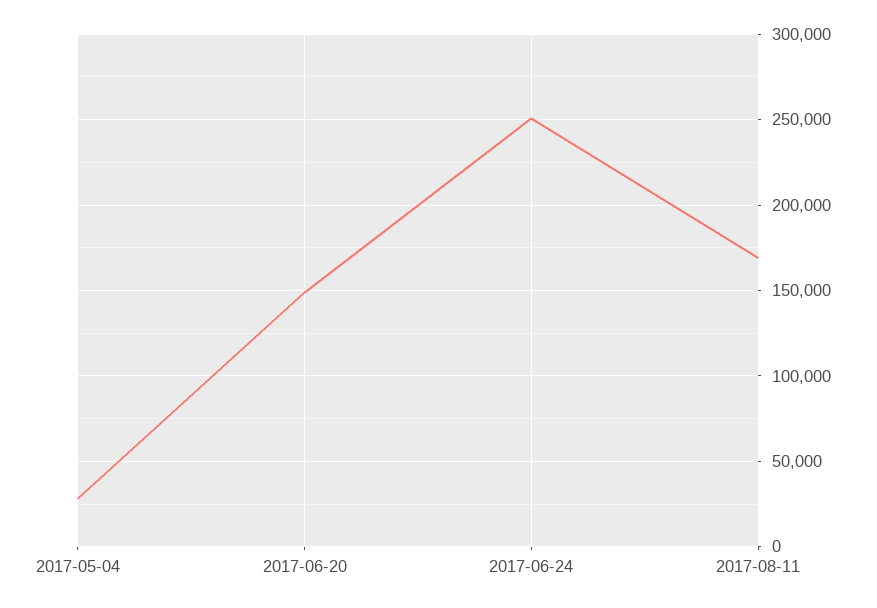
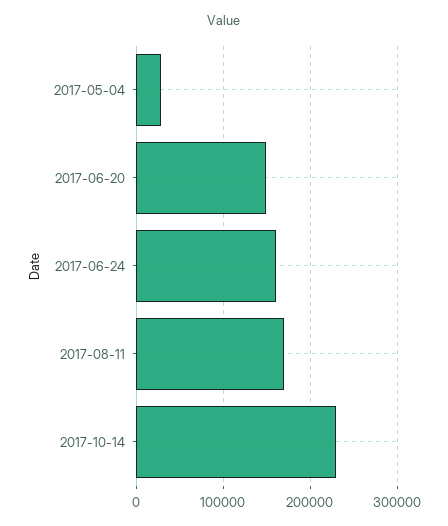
2017-06-24: 250000 -> 160000
2017-10-14: none -> 230000

